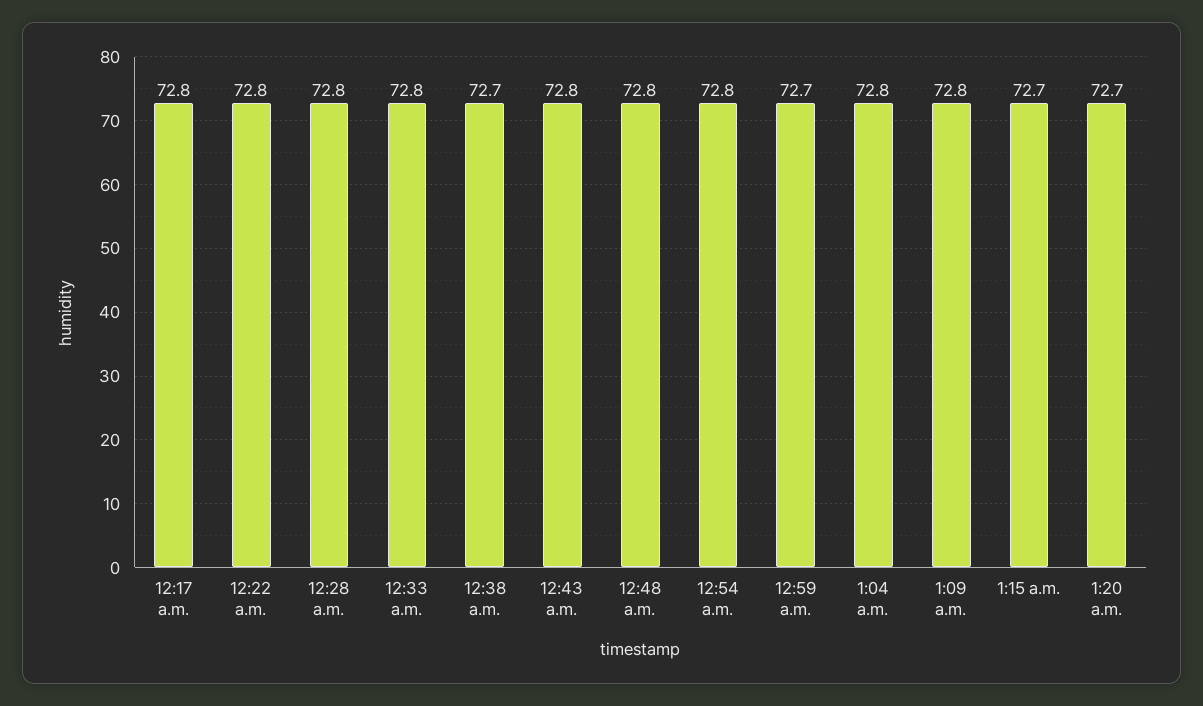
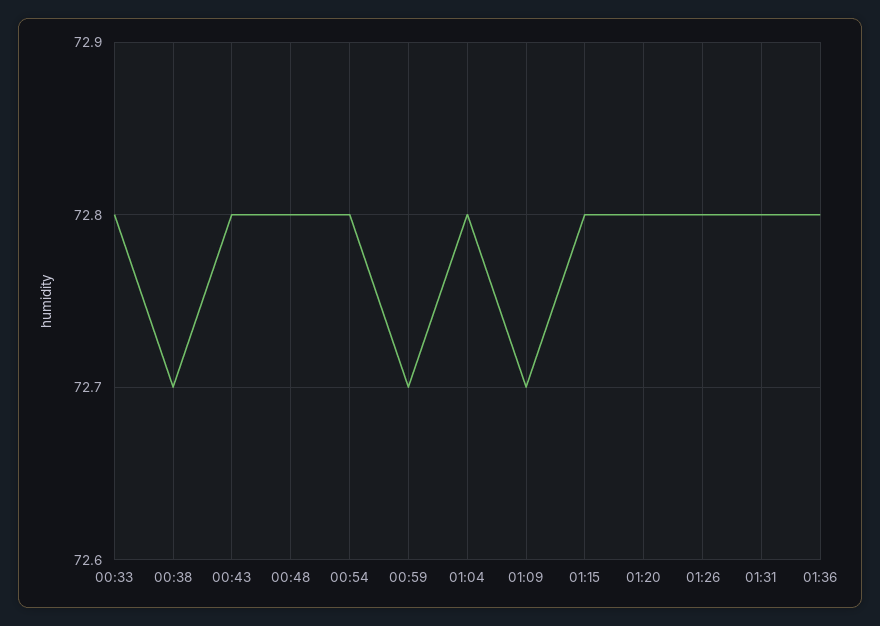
12:17 a.m.: 72.8 -> none
12:22 a.m.: 72.8 -> none
12:28 a.m.: 72.8 -> none
1:09 a.m.: 72.8 -> 72.7
1:15 a.m.: 72.7 -> 72.8
1:20 a.m.: 72.7 -> 72.8
01:26: none -> 72.8
01:31: none -> 72.8
01:36: none -> 72.8

